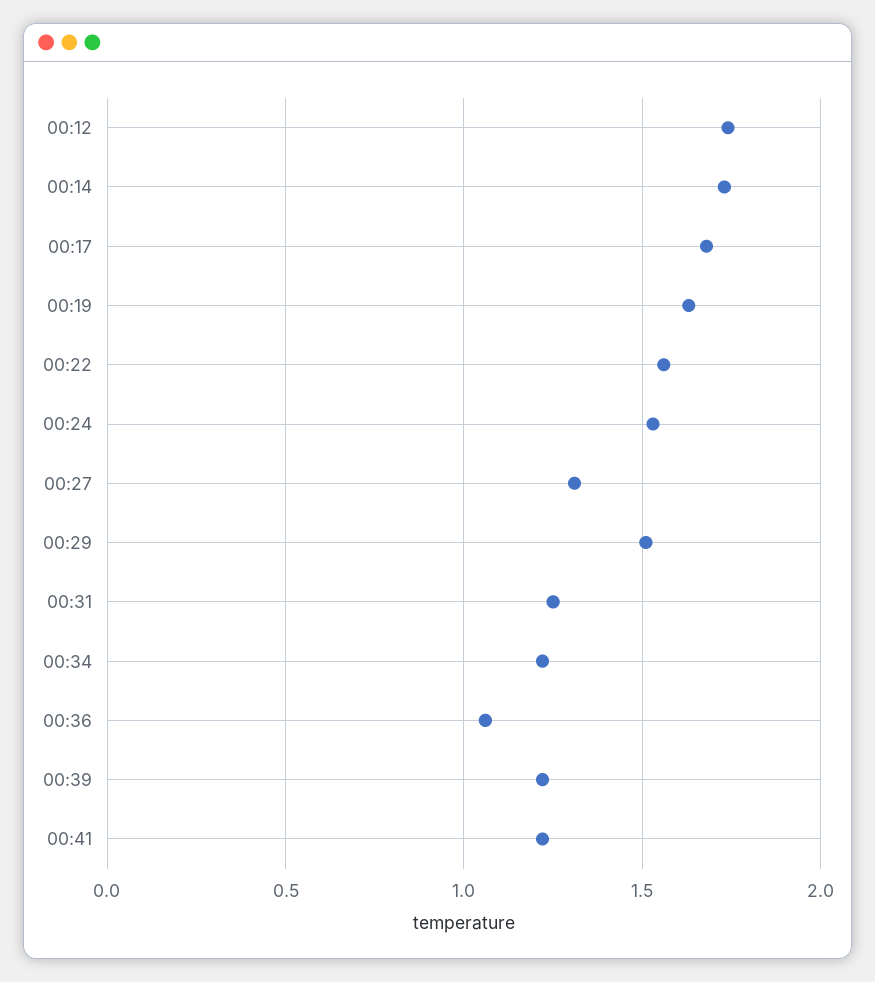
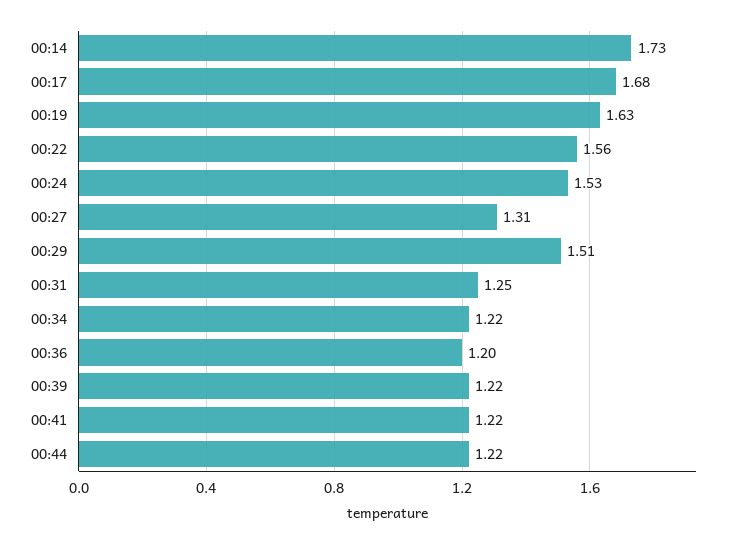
00:12: 1.75 -> none
00:36: 1.05 -> 1.2
00:44: none -> 1.22

